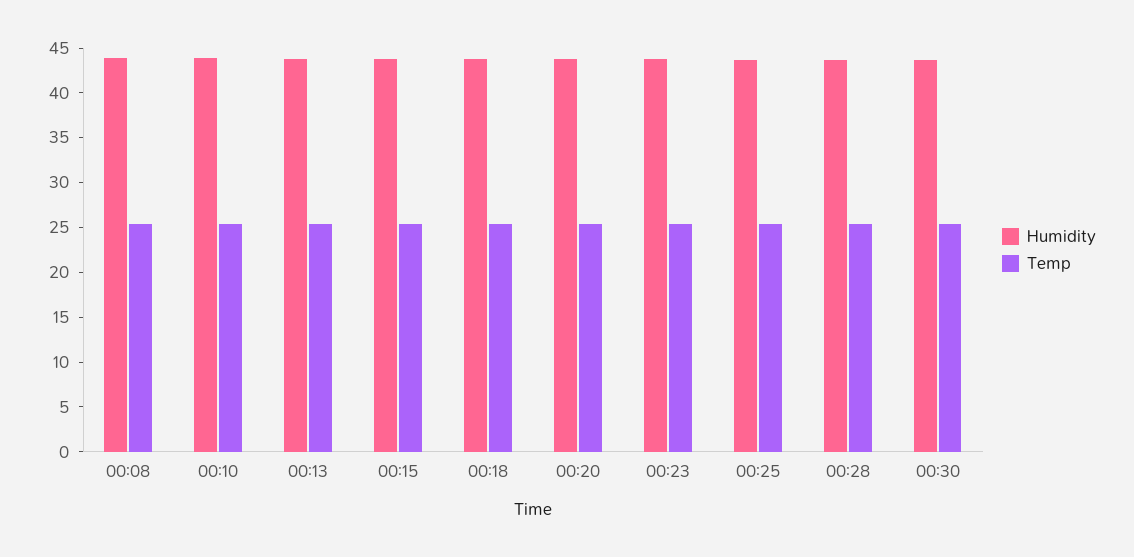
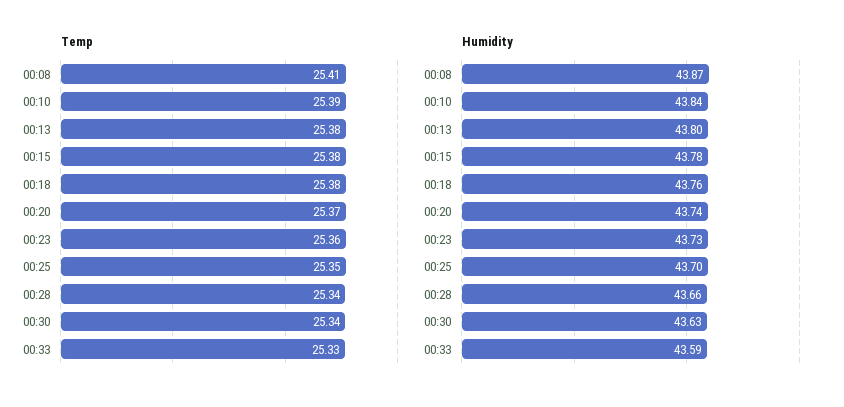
Temp, 00:33: none -> 25.33
Humidity, 00:33: none -> 43.59

